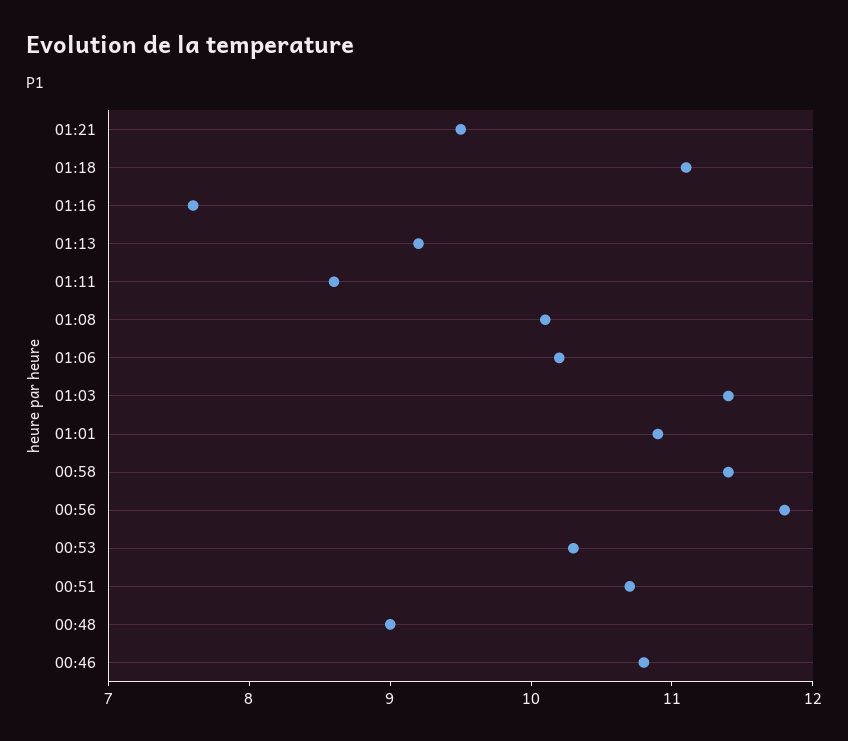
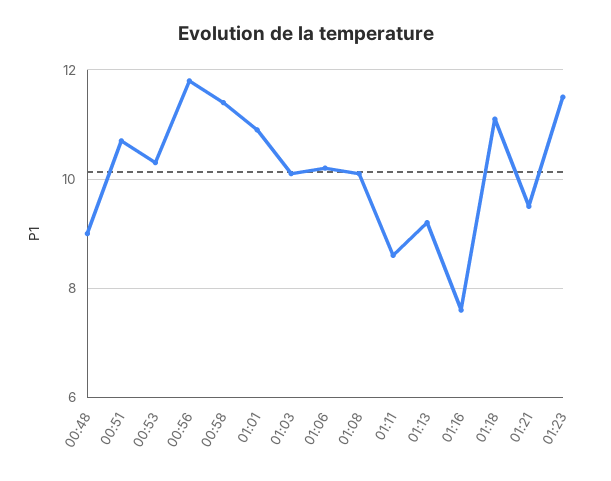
01:03: 11.4 -> 10
00:46: 10.8 -> none
01:23: none -> 11.5

